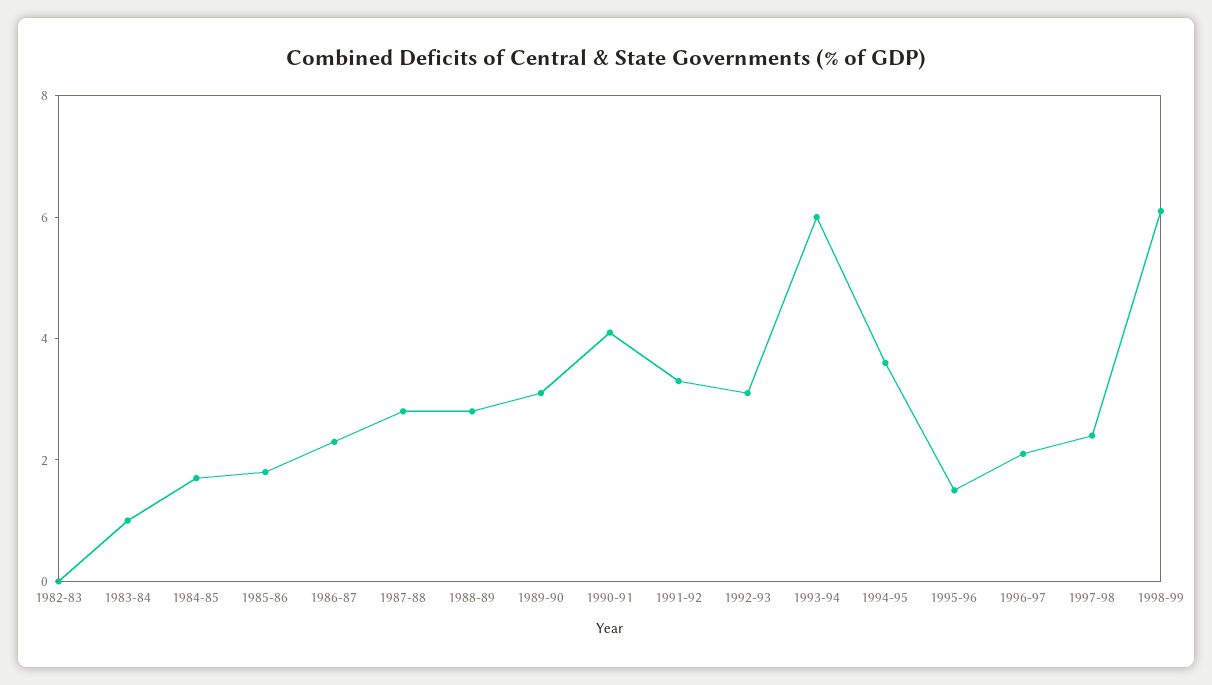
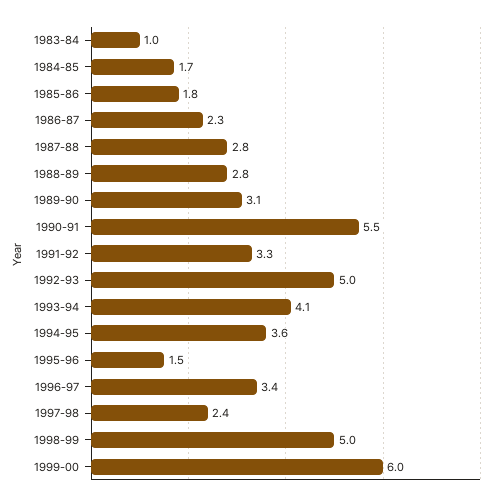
1982-83: 0 -> none
1990-91: 4 -> 5.5
1992-93: 3 -> 5
1993-94: 6 -> 4.1
1996-97: 2 -> 3.4
1998-99: 6 -> 5
1999-00: none -> 6

